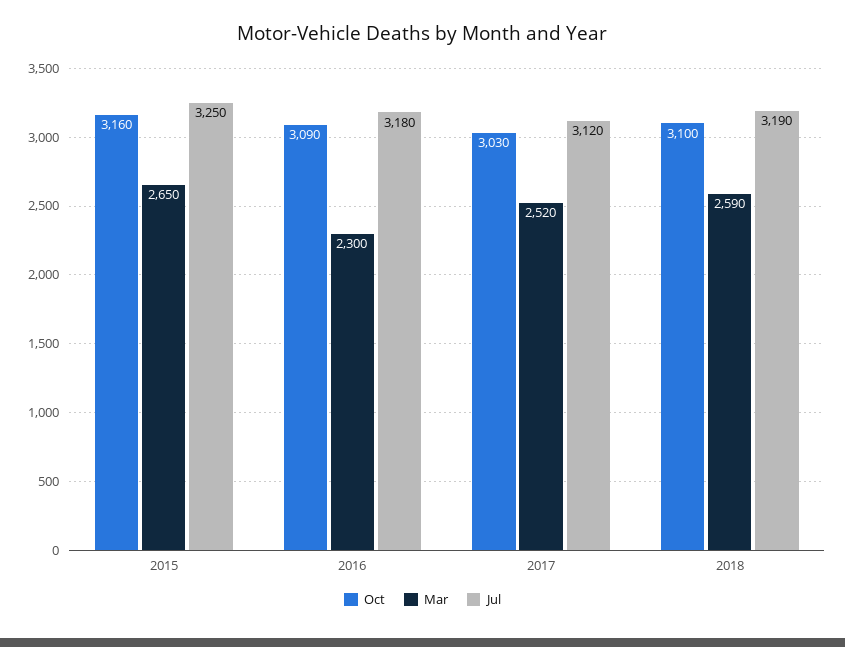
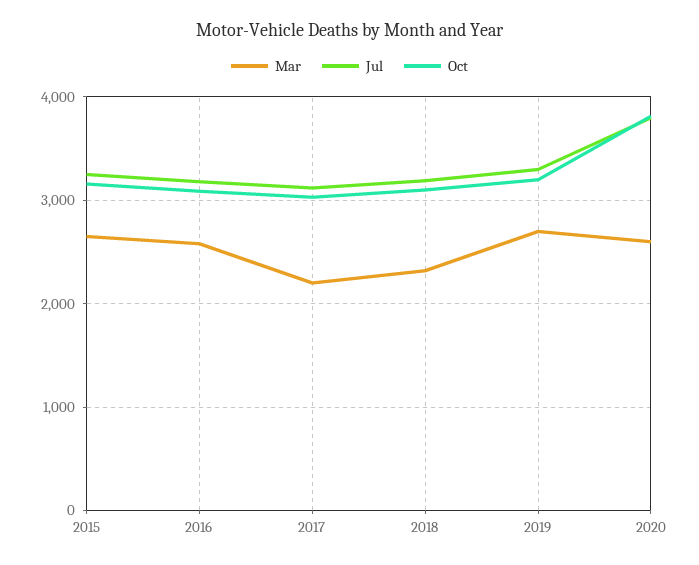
Mar, 2016: 2300 -> 2600
Mar, 2017: 2520 -> 2200
Mar, 2018: 2590 -> 2300
Mar, 2019: none -> 2700
Jul, 2019: none -> 3300
Oct, 2019: none -> 3200
Mar, 2020: none -> 2600
Jul, 2020: none -> 3800
Oct, 2020: none -> 3800

